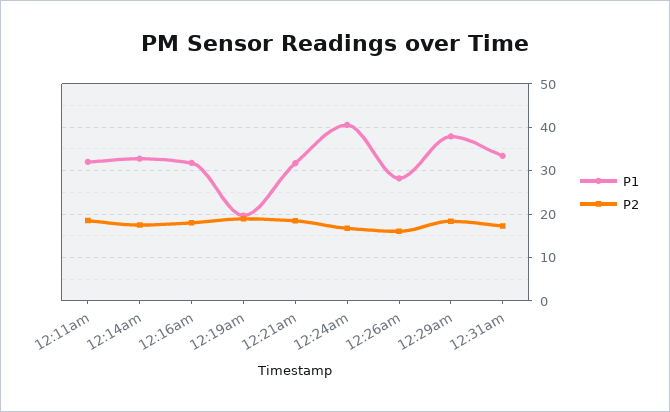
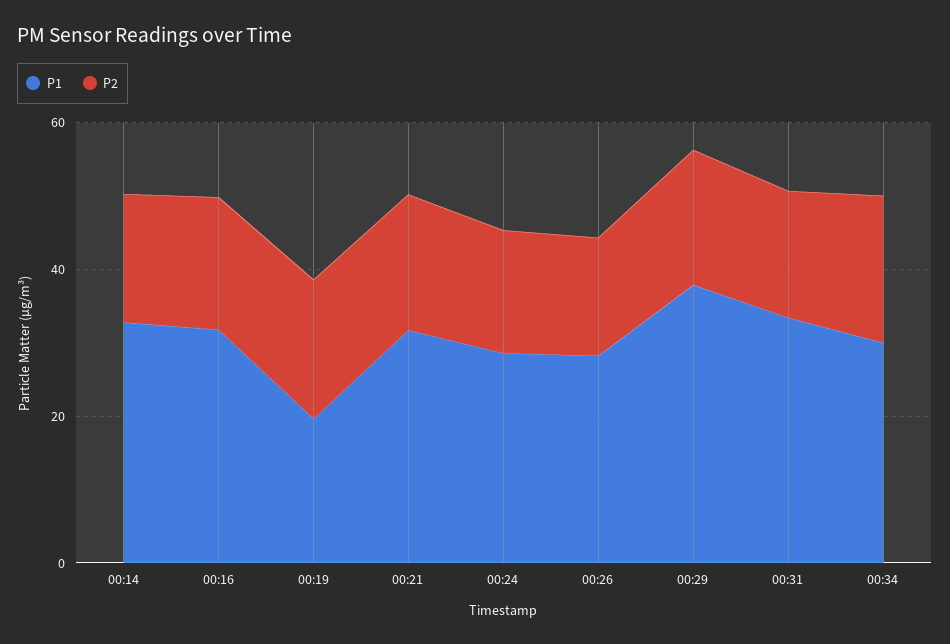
P1, 12:11am: 32 -> none
P2, 12:11am: 18 -> none
P1, 12:24am: 40 -> 30
P1, 00:34: none -> 30
P2, 00:34: none -> 20

